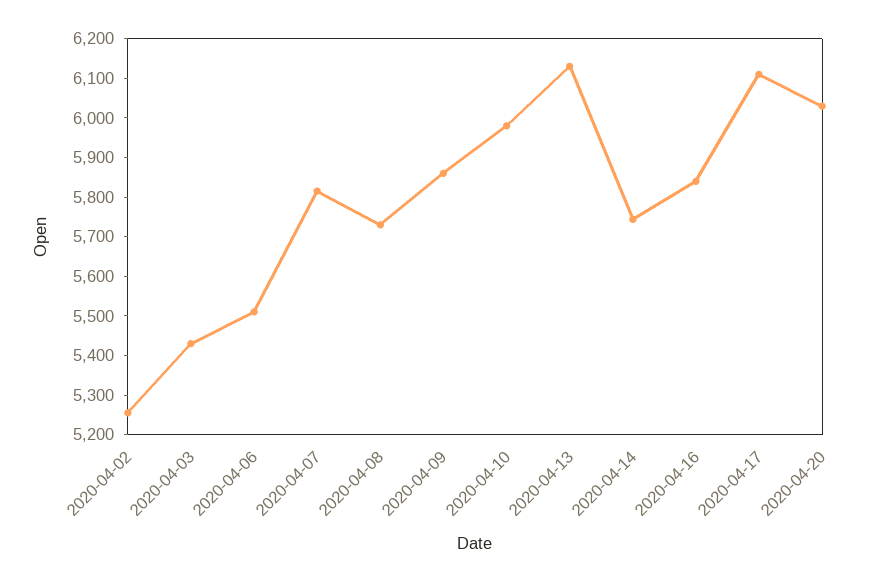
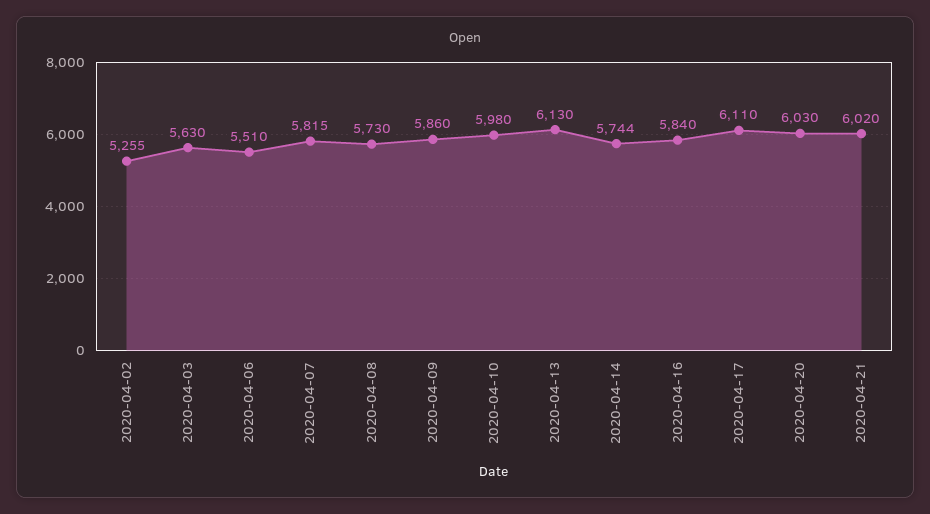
2020-04-03: 5425 -> 5630
2020-04-21: none -> 6020

